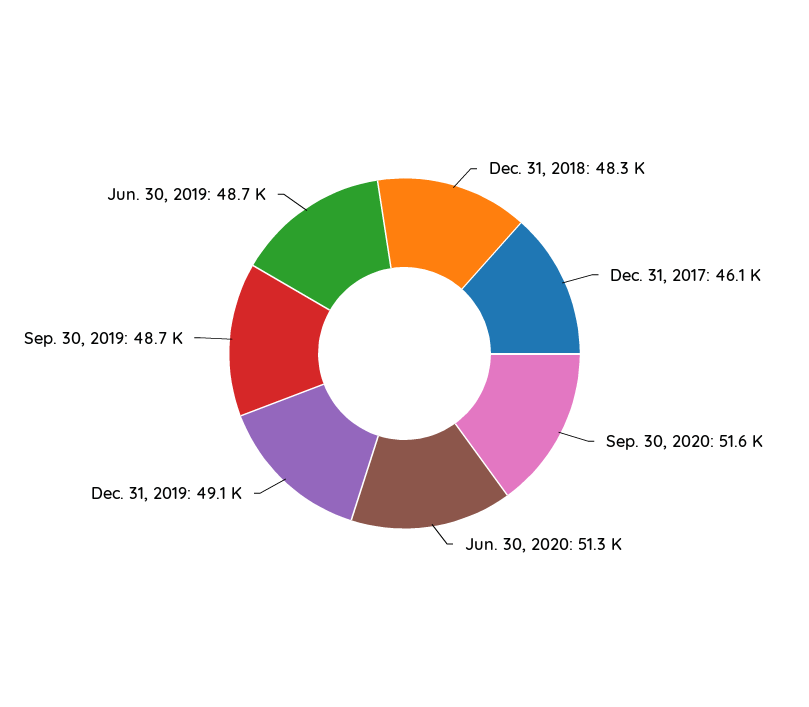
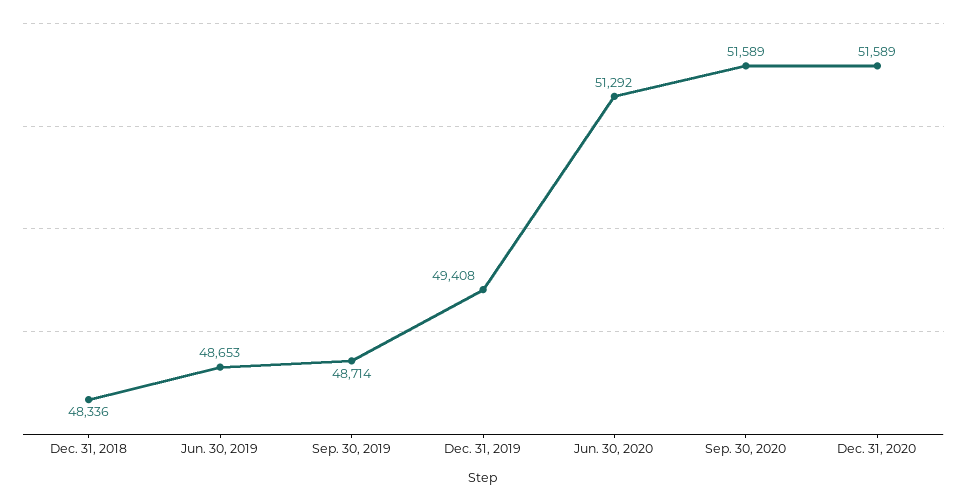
Dec. 31, 2017: 46100 -> none
Dec. 31, 2019: 49100 -> 49408
Dec. 31, 2020: none -> 51589

